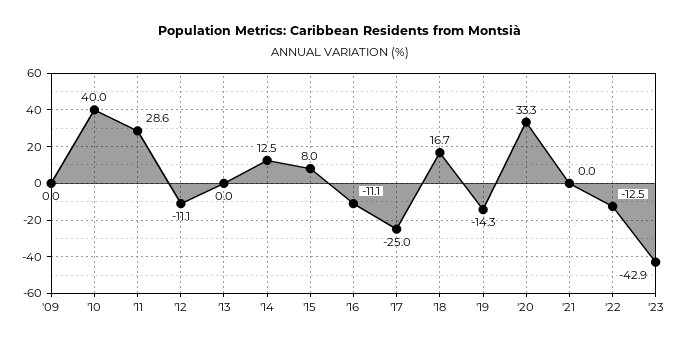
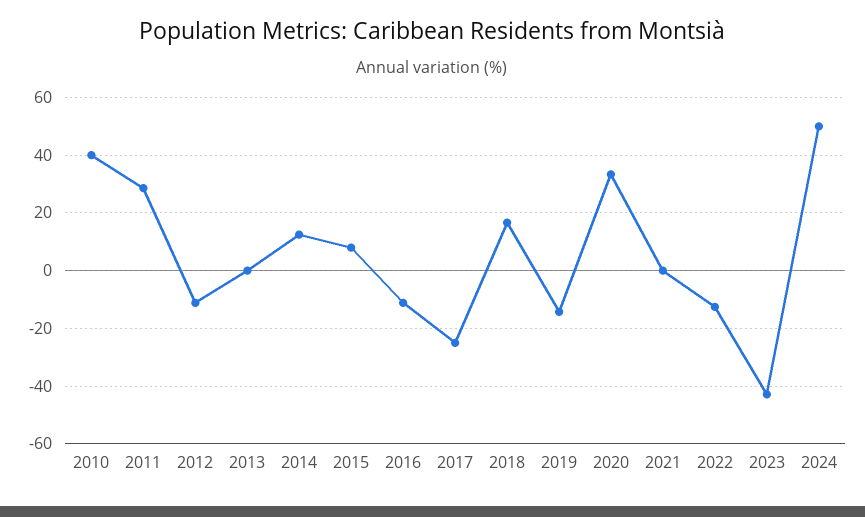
'09: 0 -> none
2024: none -> 50

